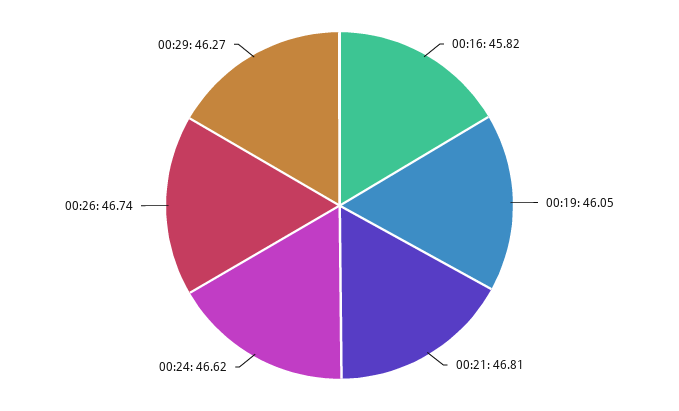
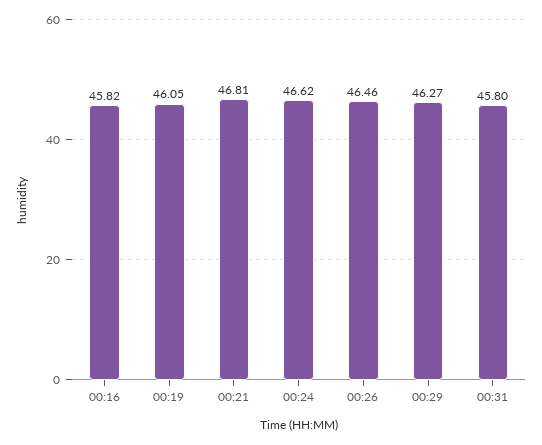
00:26: 46.74 -> 46.46
00:31: none -> 45.8

